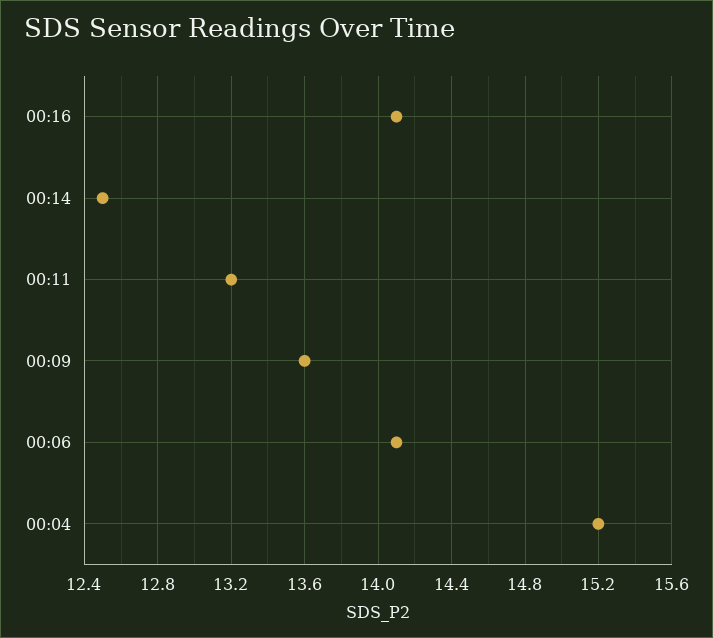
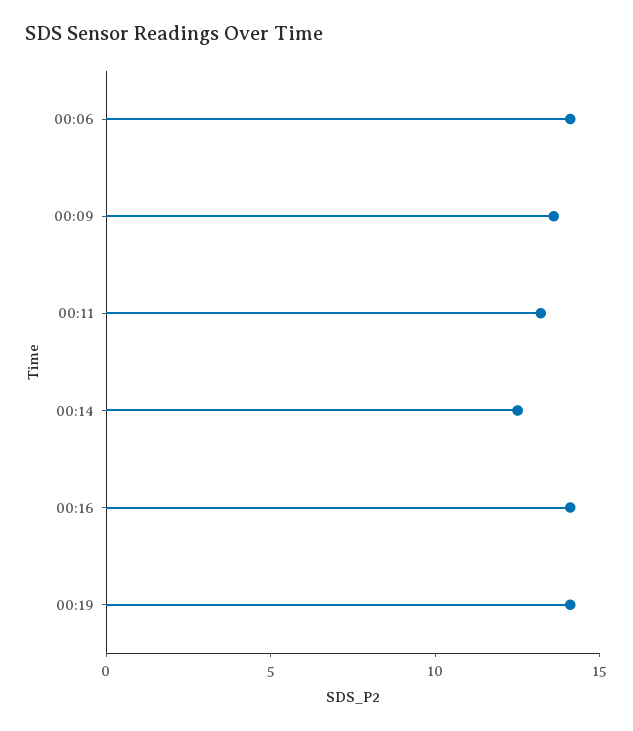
00:04: 15.2 -> none
00:19: none -> 14

